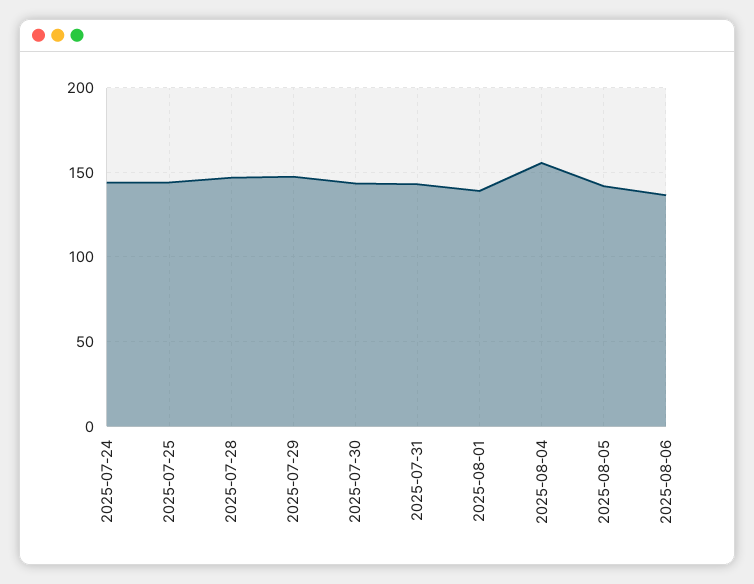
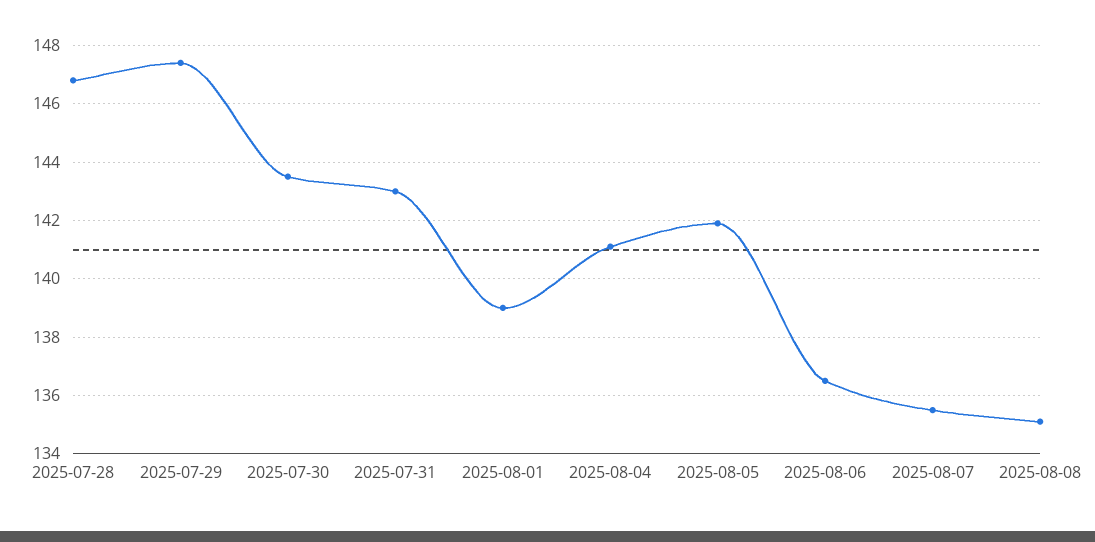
2025-07-24: 145 -> none
2025-07-25: 145 -> none
2025-08-04: 155 -> 141
2025-08-07: none -> 135.5
2025-08-08: none -> 135

